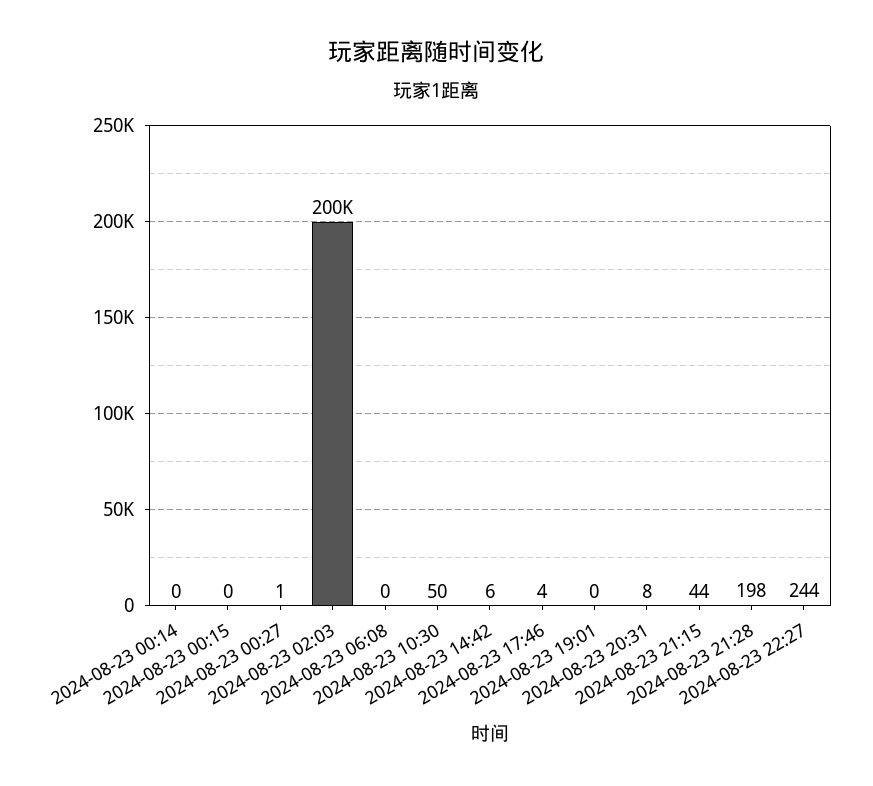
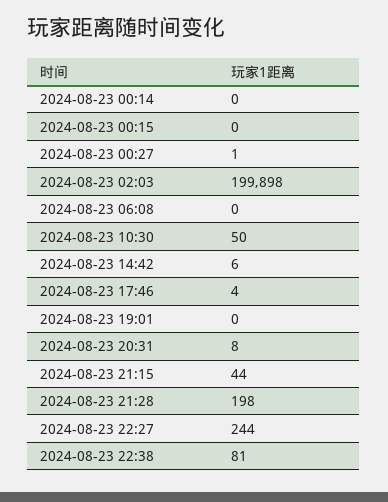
2024-08-23 22:38: none -> 81

